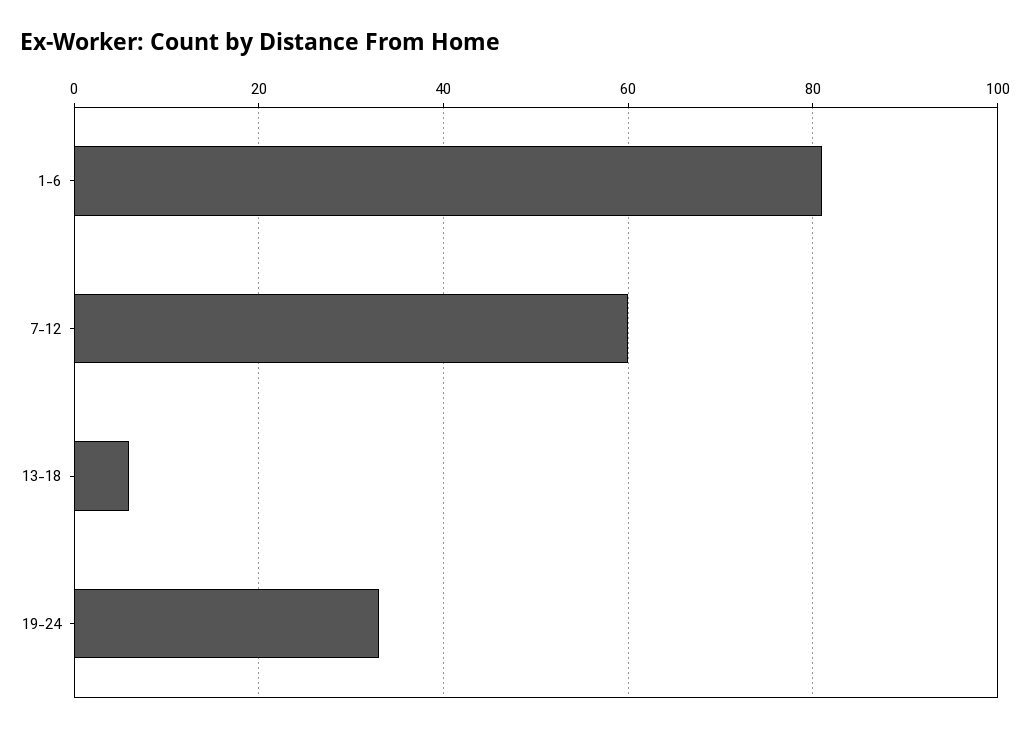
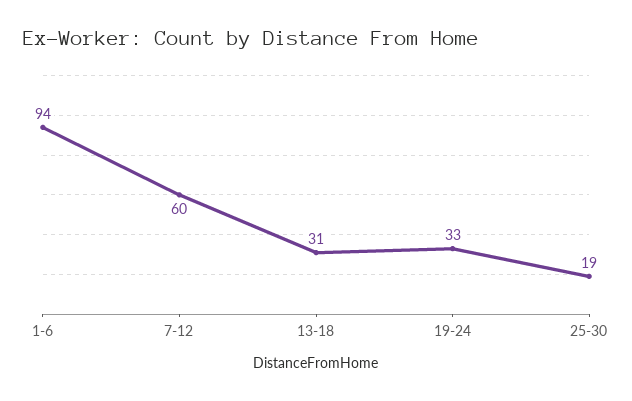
1-6: 80 -> 94
13-18: 5 -> 31
25-30: none -> 19

